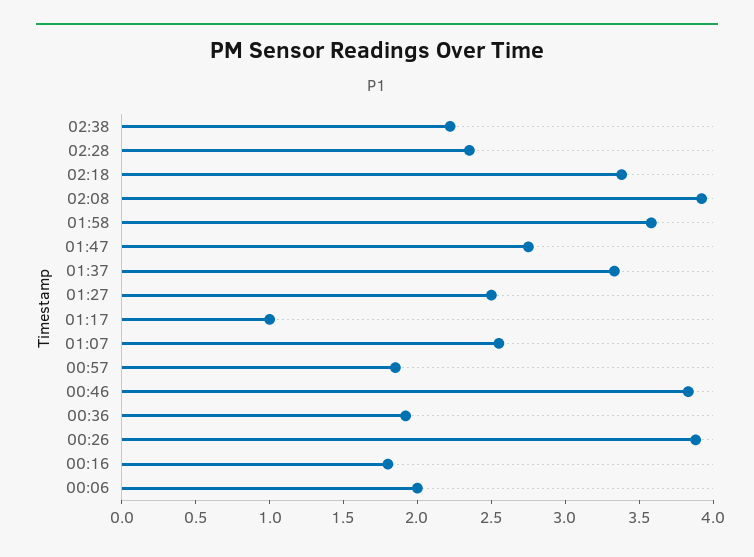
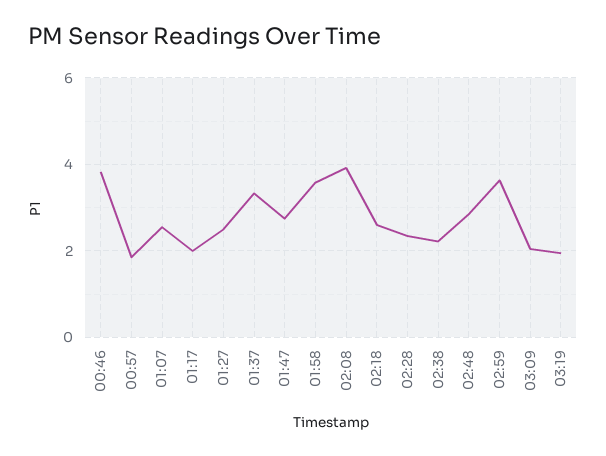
02:18: 3.4 -> 2.6
01:17: 1 -> 2
00:36: 1.9 -> none
00:26: 3.9 -> none
00:16: 1.8 -> none
00:06: 2 -> none
02:48: none -> 2.8
02:59: none -> 3.6
03:09: none -> 2
03:19: none -> 2

